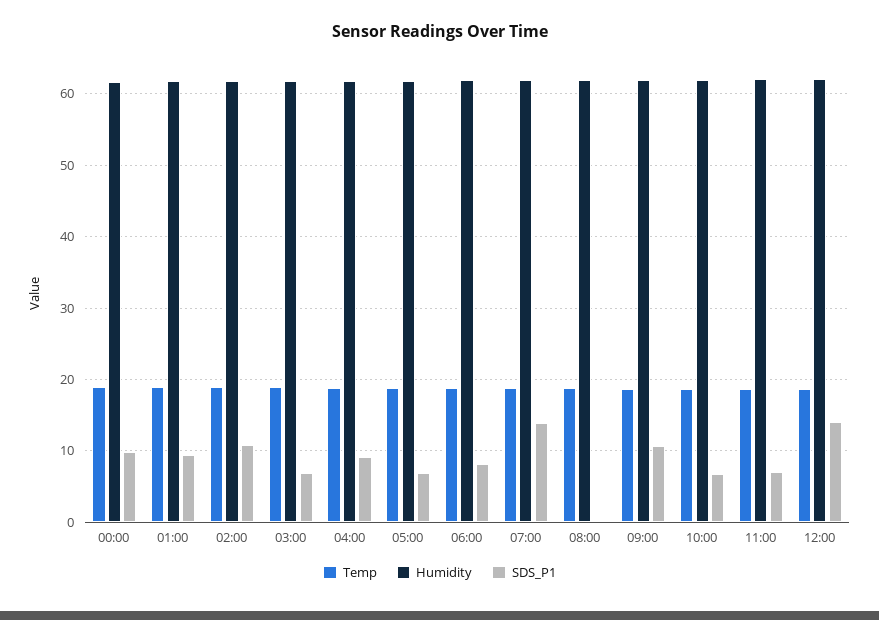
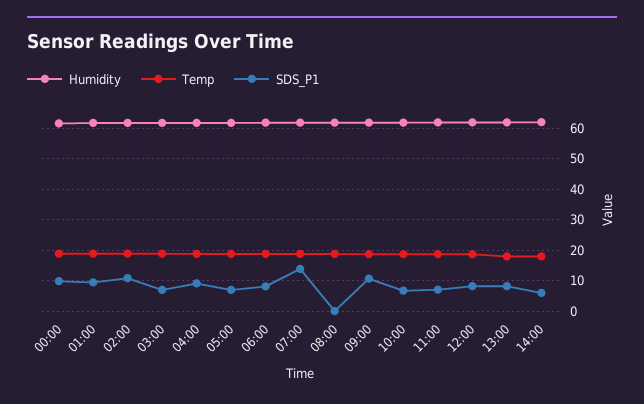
SDS_P1, 12:00: 14 -> 8
Humidity, 13:00: none -> 62
Temp, 13:00: none -> 18
SDS_P1, 13:00: none -> 8
Humidity, 14:00: none -> 62
Temp, 14:00: none -> 18
SDS_P1, 14:00: none -> 6

